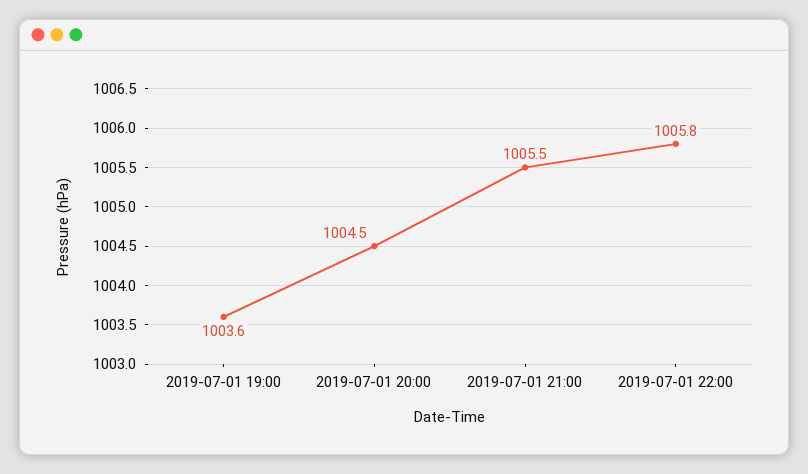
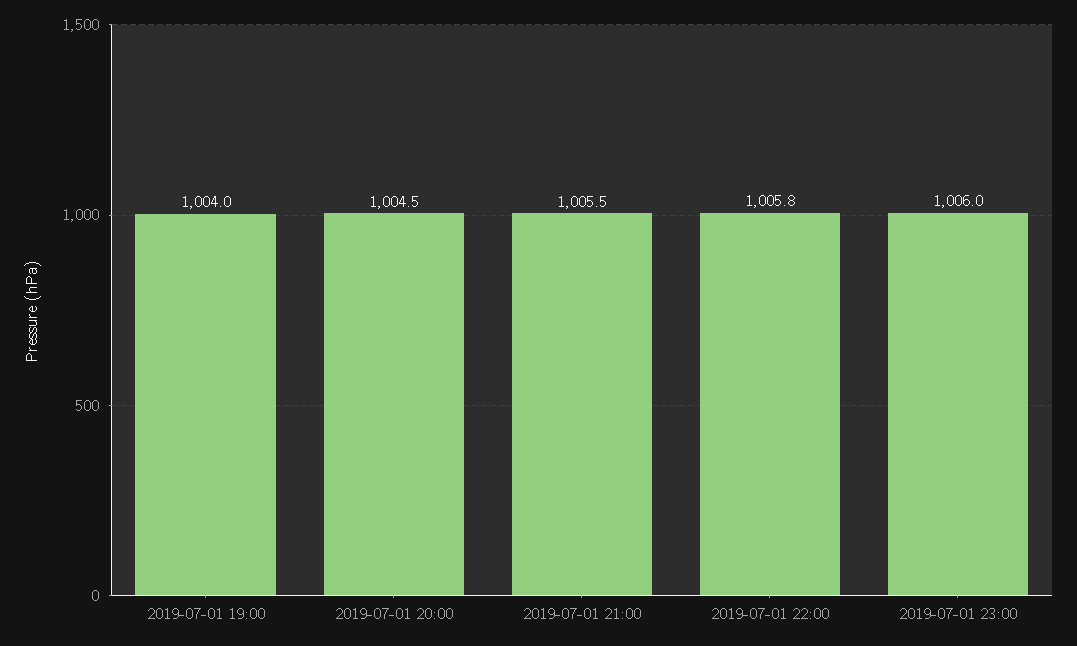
2019-07-01 19:00: 1003.6 -> 1004
2019-07-01 23:00: none -> 1006

